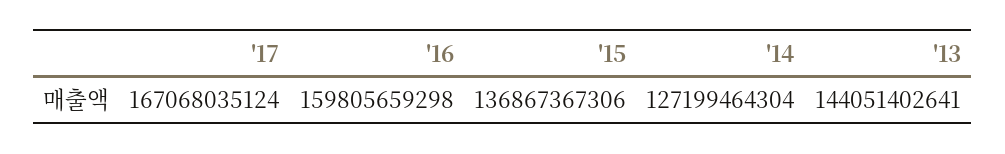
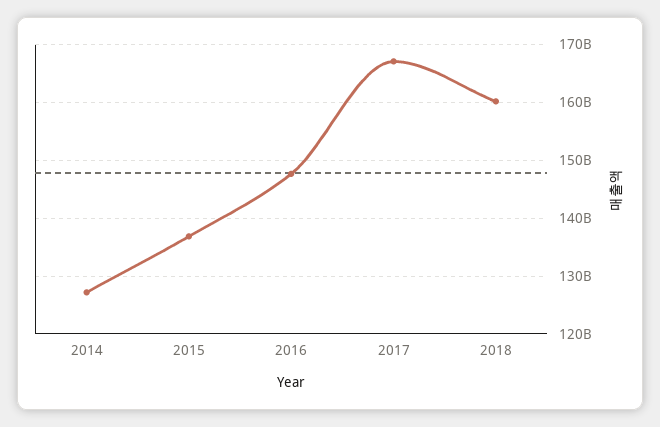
'16: 159805659298 -> 148000000000
'13: 144051402641 -> none
2018: none -> 160000000000

